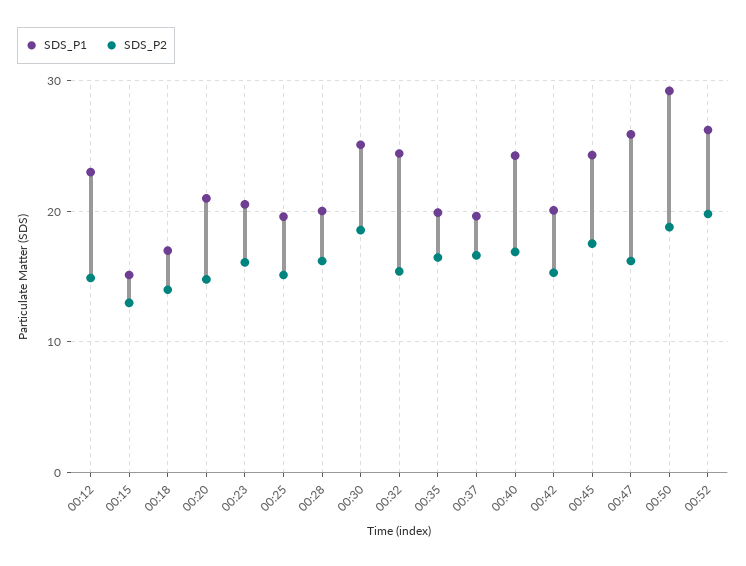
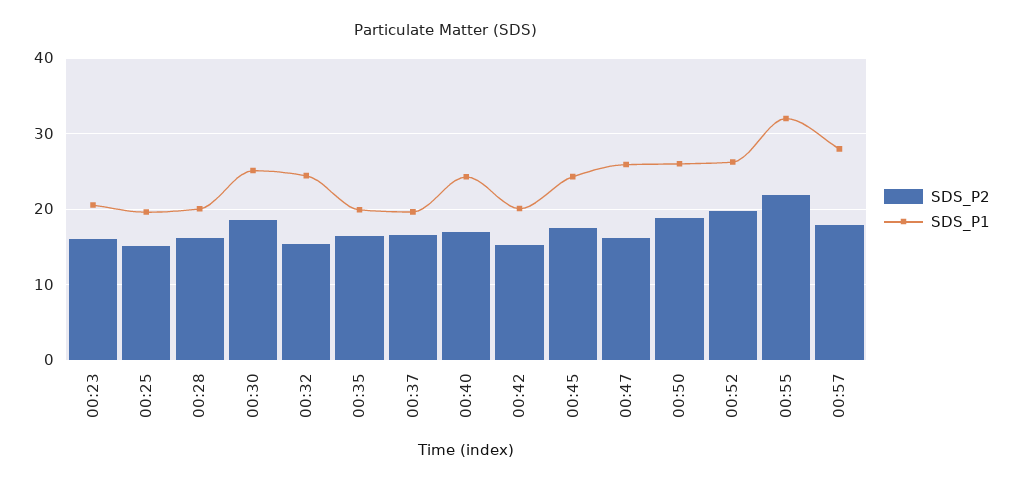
SDS_P1, 00:12: 23 -> none
SDS_P2, 00:12: 15 -> none
SDS_P1, 00:15: 15 -> none
SDS_P2, 00:15: 13 -> none
SDS_P1, 00:18: 17 -> none
SDS_P2, 00:18: 14 -> none
SDS_P1, 00:20: 21 -> none
SDS_P2, 00:20: 15 -> none
SDS_P1, 00:50: 29 -> 26
SDS_P2, 00:55: none -> 22
SDS_P1, 00:55: none -> 32
SDS_P2, 00:57: none -> 18
SDS_P1, 00:57: none -> 28

